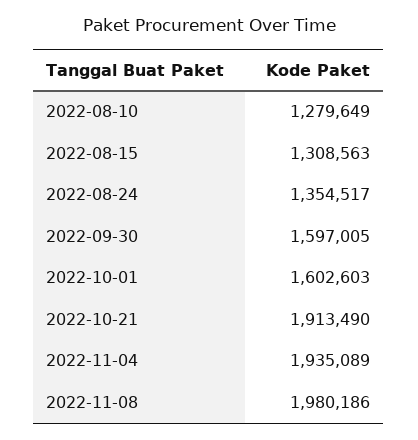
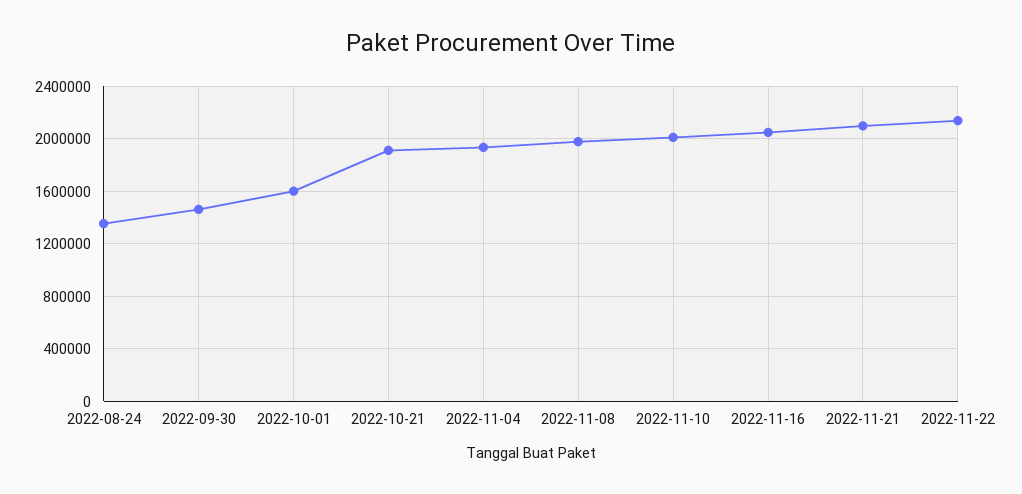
2022-08-10: 1279649 -> none
2022-08-15: 1308563 -> none
2022-09-30: 1597005 -> 1450000
2022-11-10: none -> 2000000
2022-11-16: none -> 2050000
2022-11-21: none -> 2100000
2022-11-22: none -> 2150000

